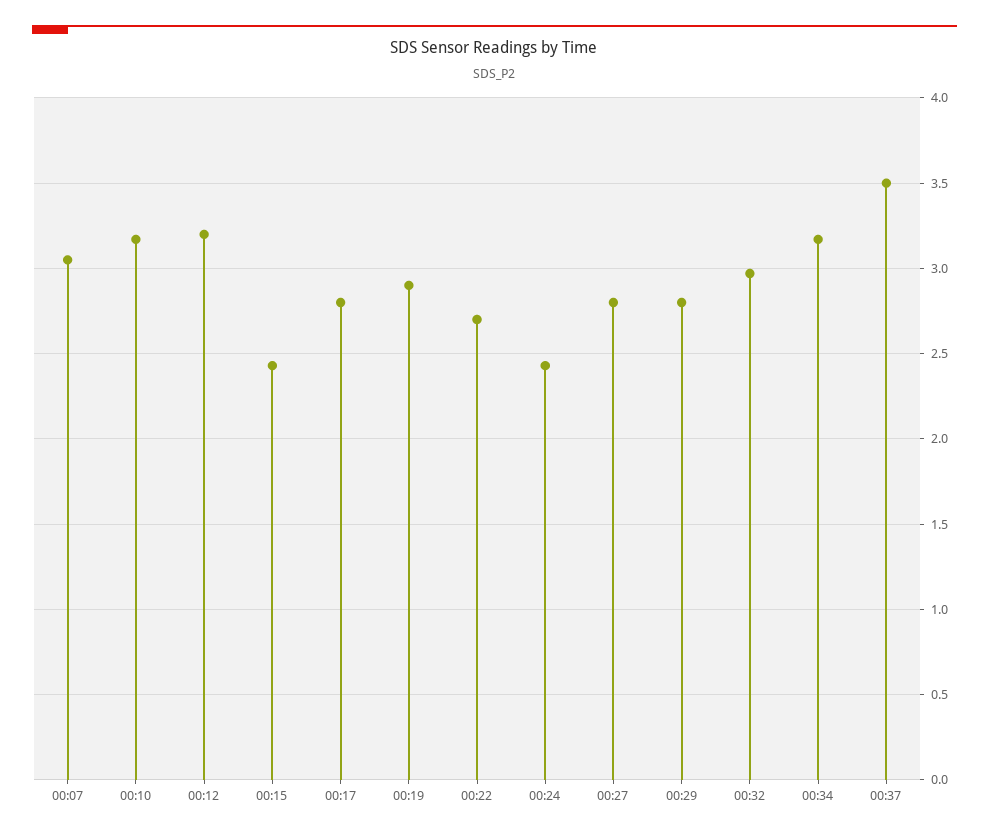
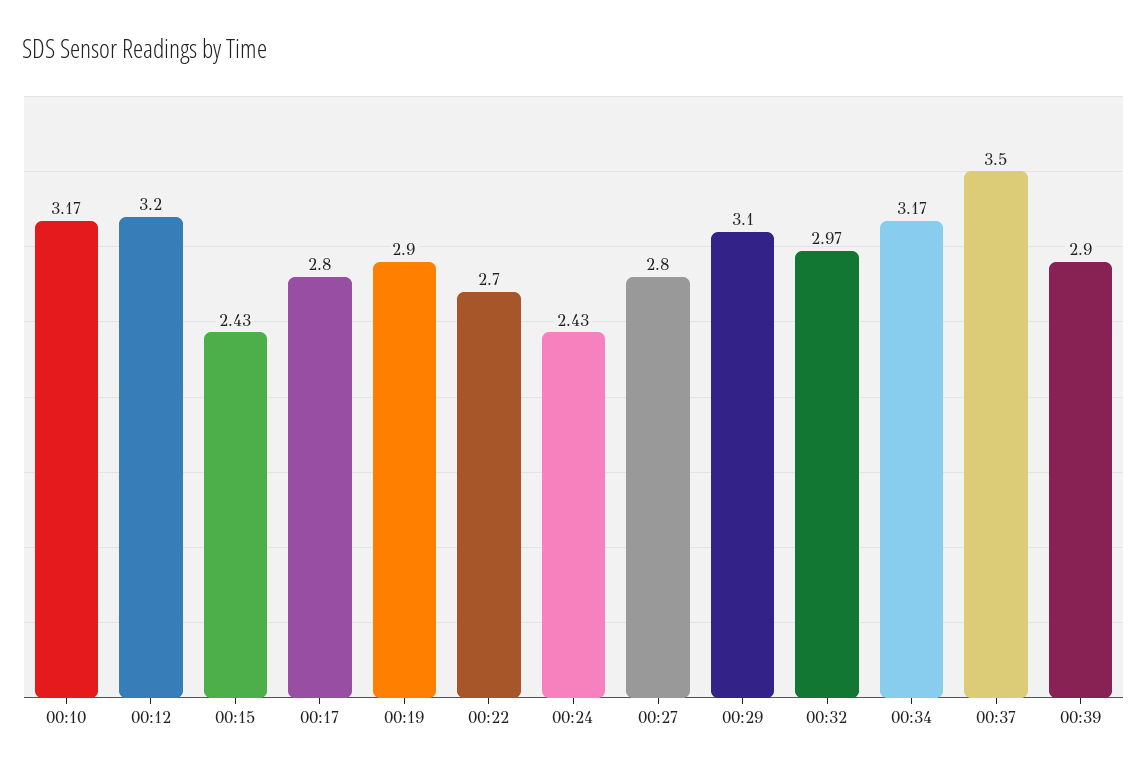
00:07: 3.05 -> none
00:29: 2.8 -> 3.1
00:39: none -> 2.9

